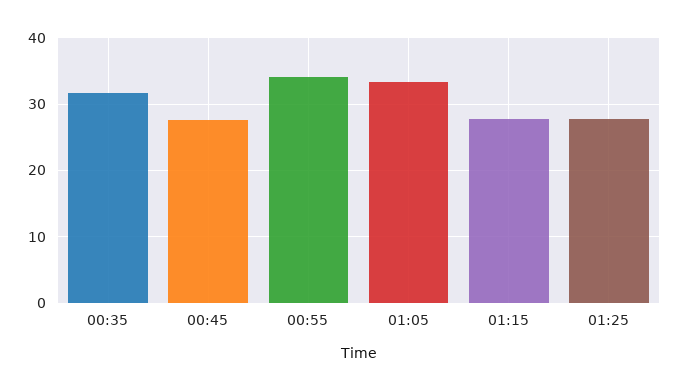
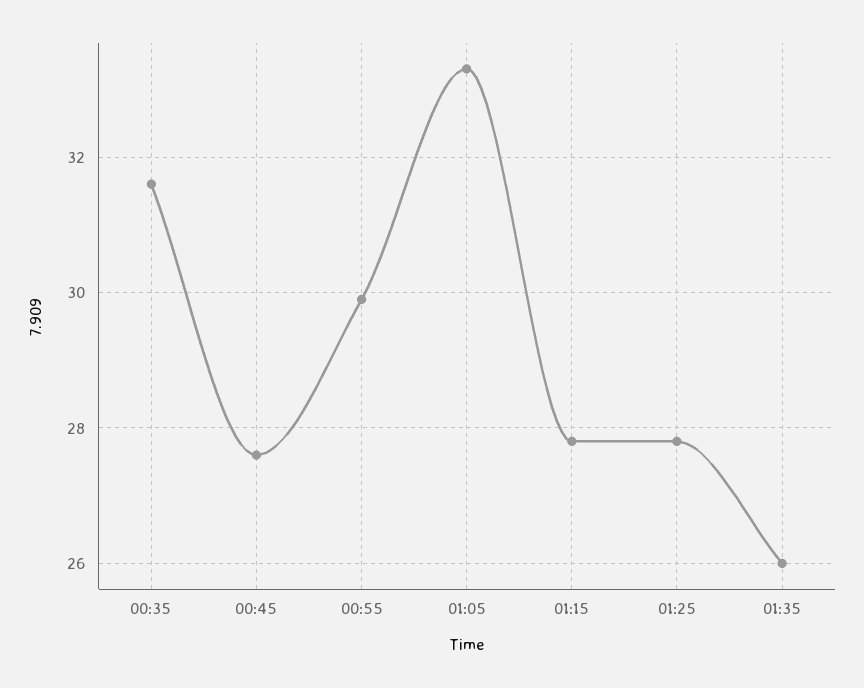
00:55: 34 -> 30
01:35: none -> 26

